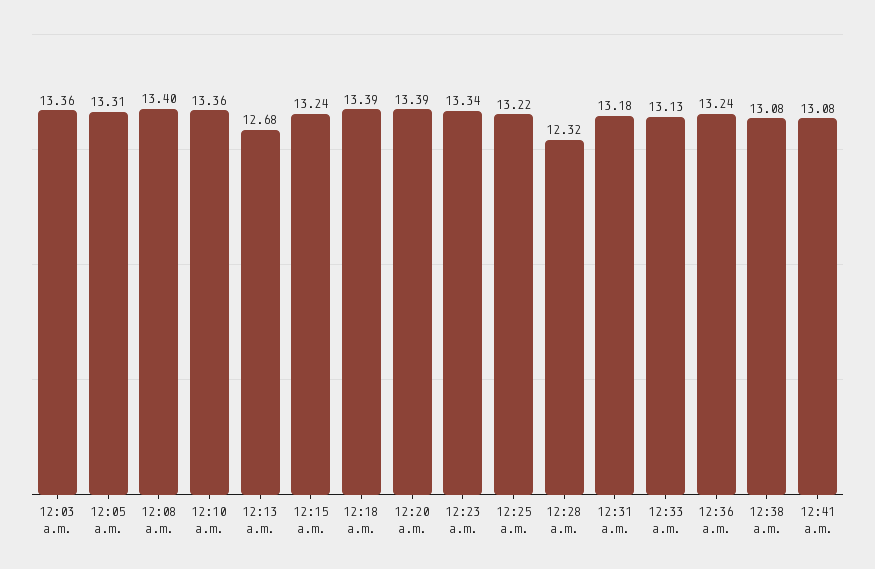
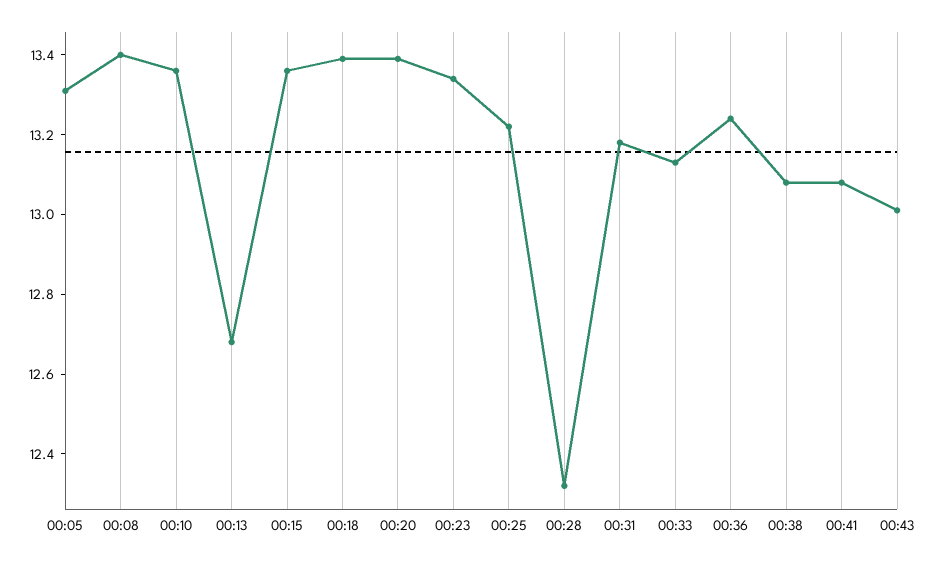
12:03 a.m.: 13.36 -> none
12:15 a.m.: 13.24 -> 13.35
00:43: none -> 13

